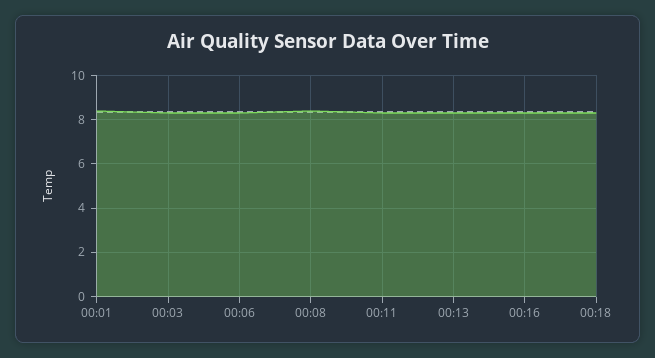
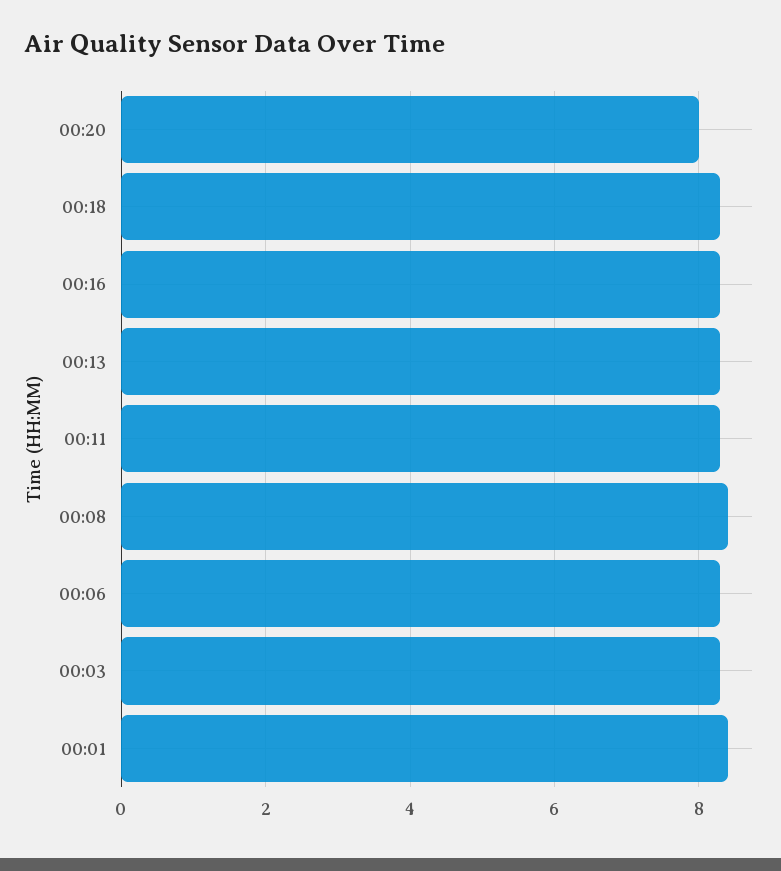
00:20: none -> 8

